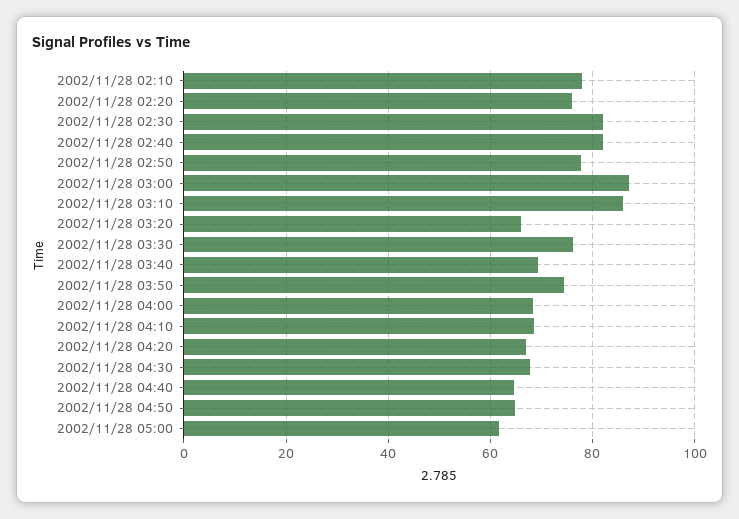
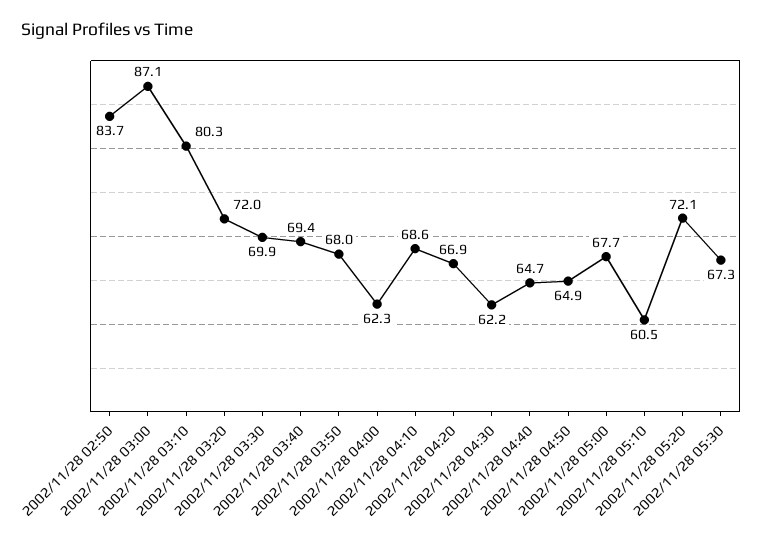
2002/11/28 02:10: 78 -> none
2002/11/28 02:20: 76 -> none
2002/11/28 02:30: 82 -> none
2002/11/28 02:40: 82 -> none
2002/11/28 02:50: 78 -> 83.7
2002/11/28 03:10: 86 -> 80.3
2002/11/28 03:20: 66 -> 72
2002/11/28 03:30: 76 -> 69.9
2002/11/28 03:50: 74 -> 68
2002/11/28 04:00: 68 -> 62.3
2002/11/28 04:30: 68 -> 62.2
2002/11/28 05:00: 62 -> 67.7
2002/11/28 05:10: none -> 60.5
2002/11/28 05:20: none -> 72.1
2002/11/28 05:30: none -> 67.3

